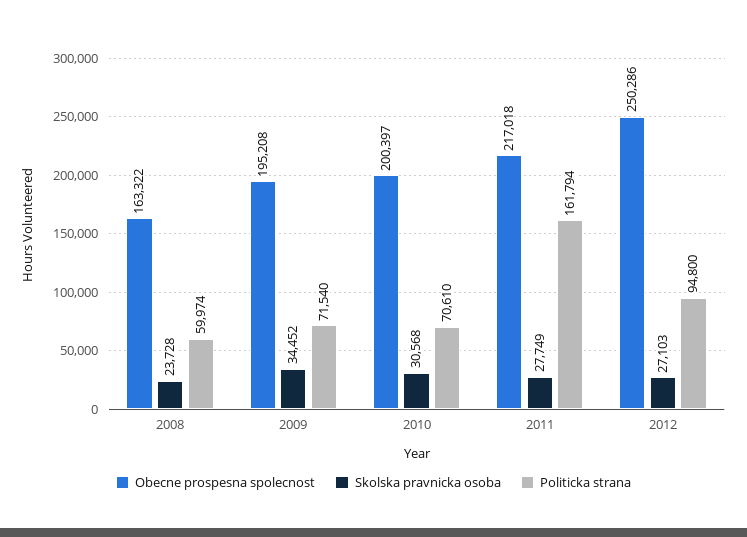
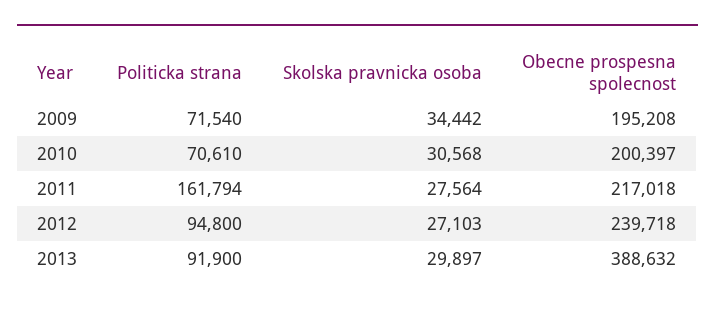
Obecne prospesna spolecnost, 2008: 163322 -> none
Skolska pravnicka osoba, 2008: 23728 -> none
Politicka strana, 2008: 59974 -> none
Skolska pravnicka osoba, 2009: 34452 -> 34442
Skolska pravnicka osoba, 2011: 27749 -> 27564
Obecne prospesna spolecnost, 2012: 250286 -> 239718
Politicka strana, 2013: none -> 91900
Skolska pravnicka osoba, 2013: none -> 29897
Obecne prospesna spolecnost, 2013: none -> 388632

